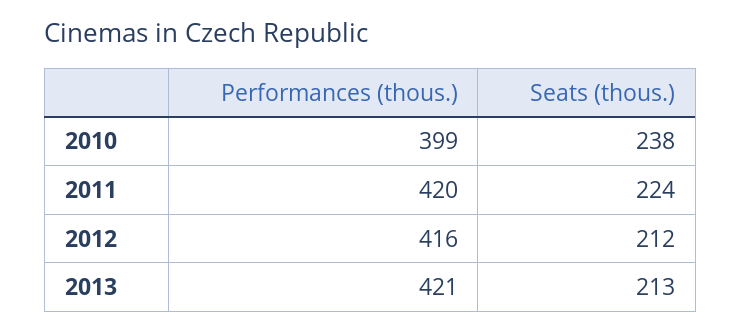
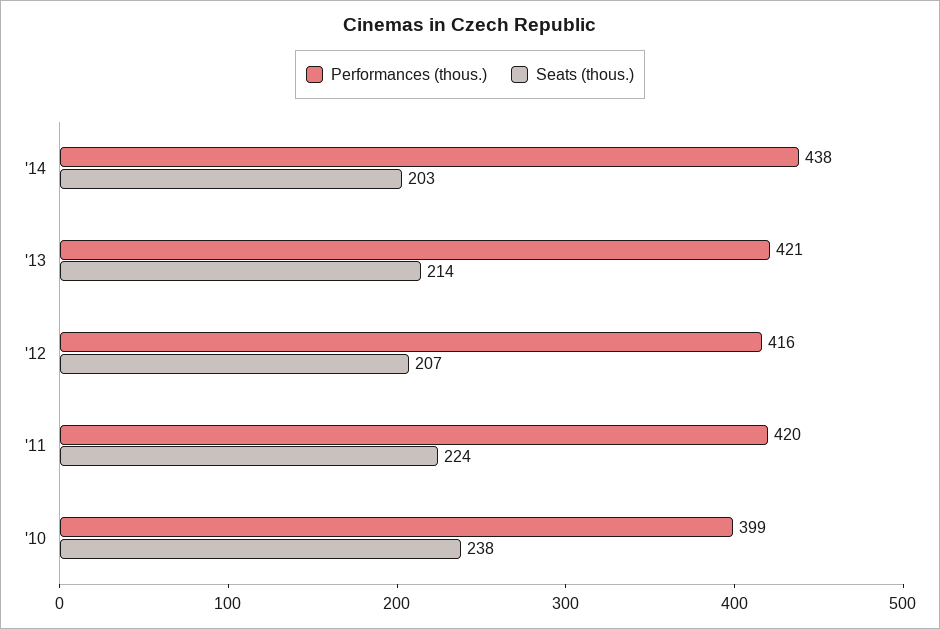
Seats (thous.), 2012: 212 -> 207
Seats (thous.), 2013: 213 -> 214
Performances (thous.), '14: none -> 438
Seats (thous.), '14: none -> 203

